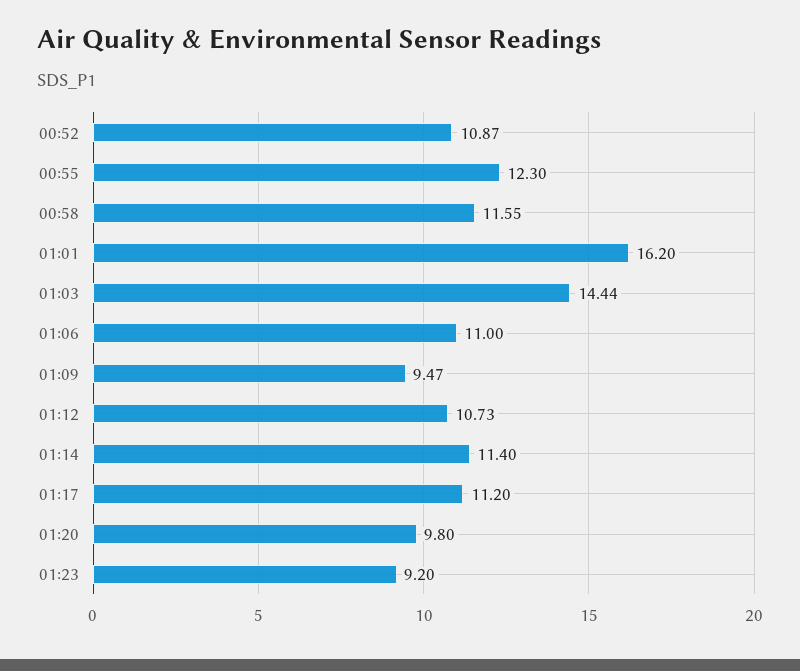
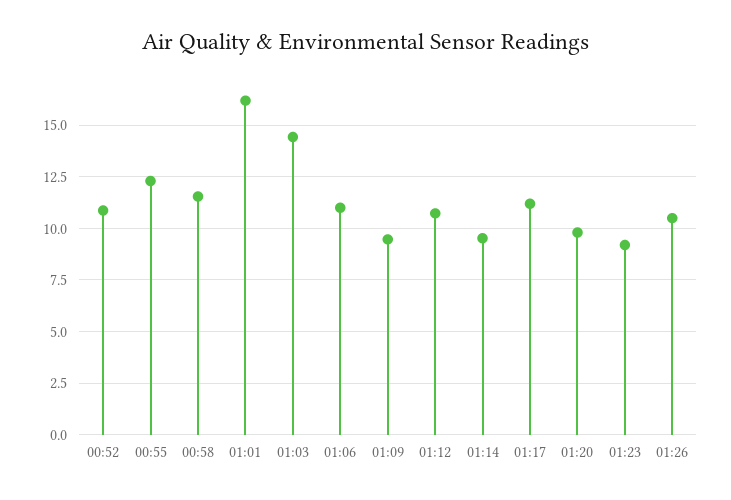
01:14: 11.4 -> 9.5
01:26: none -> 10.5

